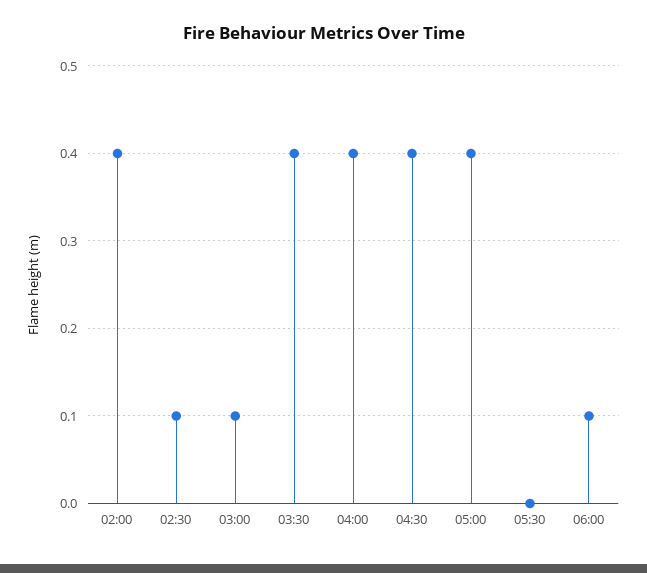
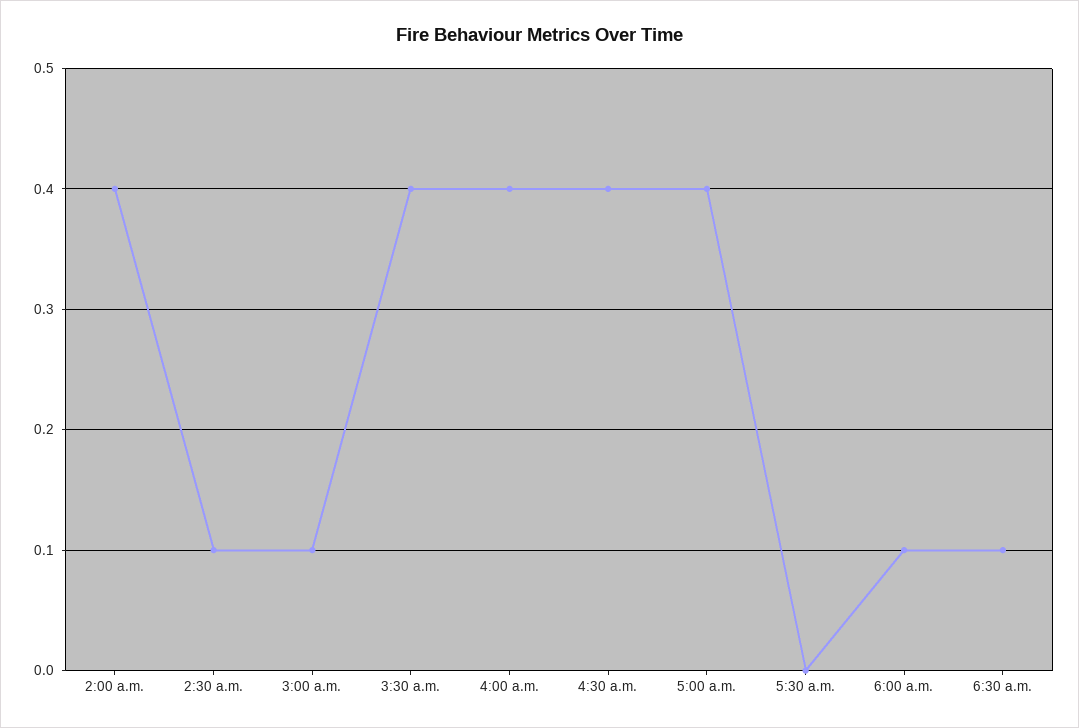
6:30 a.m.: none -> 0.1

